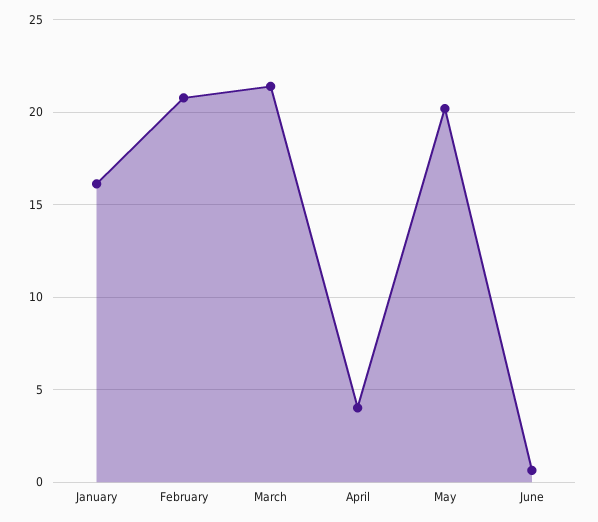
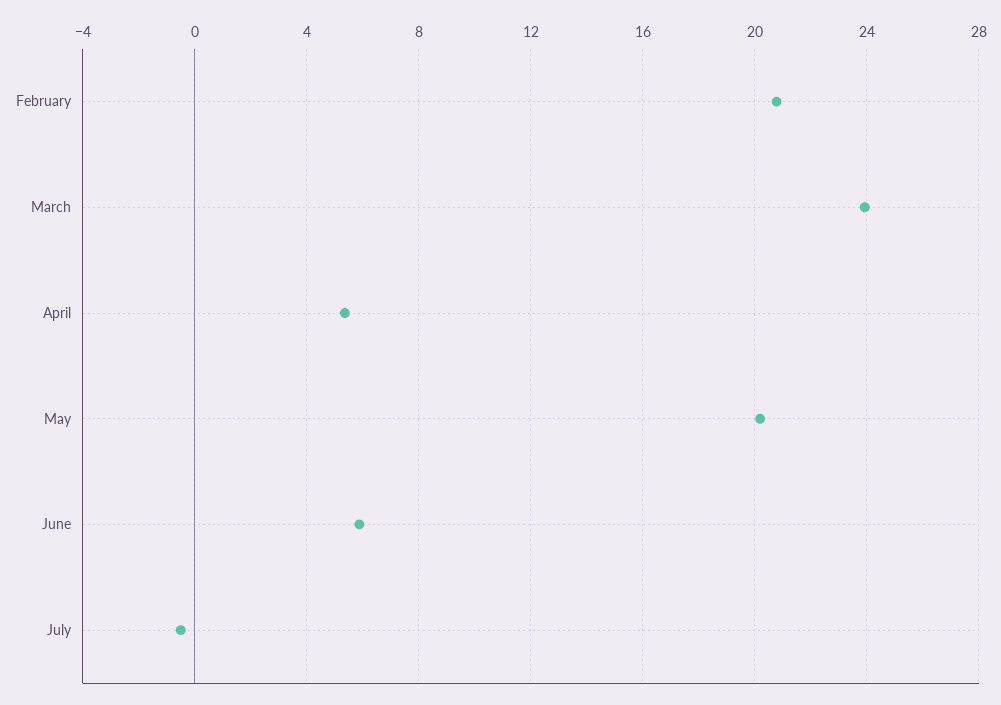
January: 16 -> none
March: 21.5 -> 24
April: 4 -> 5.5
June: 0.5 -> 6
July: none -> -0.5

